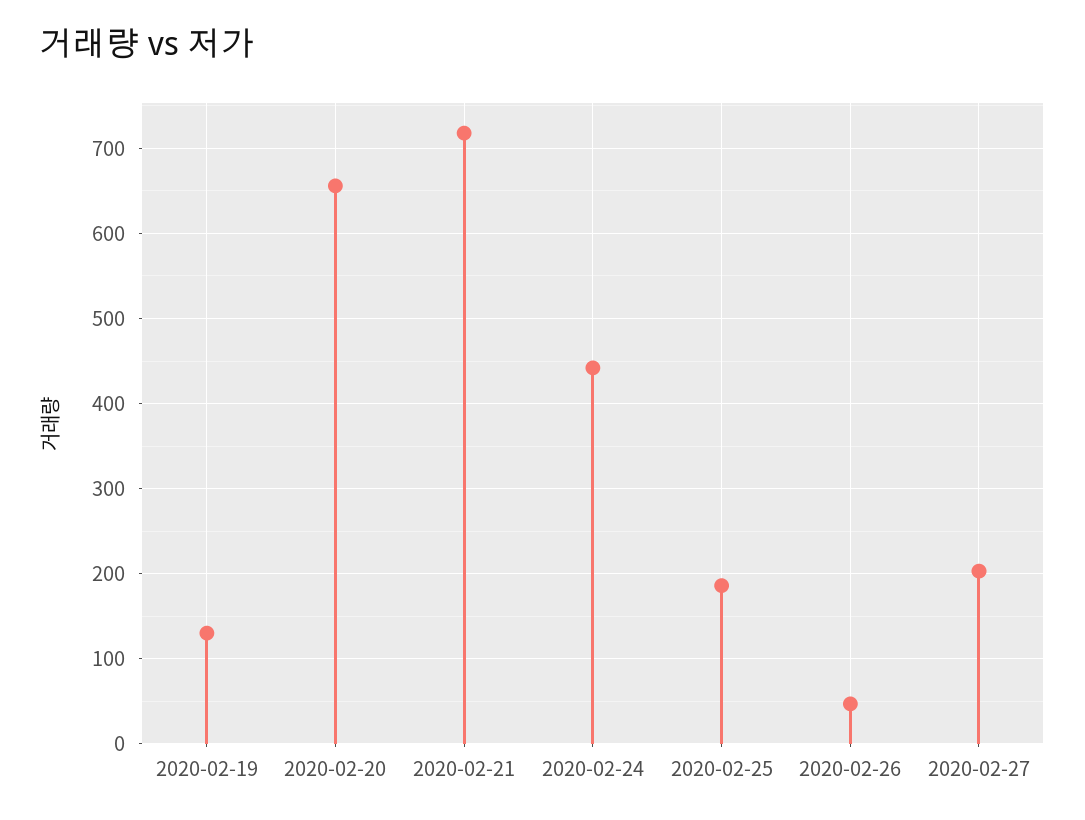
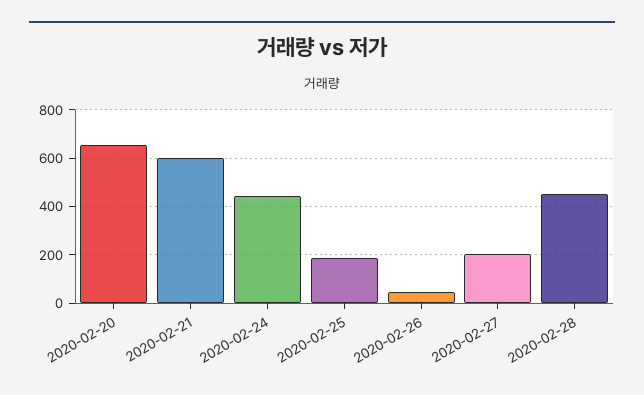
2020-02-19: 130 -> none
2020-02-21: 720 -> 600
2020-02-28: none -> 450

